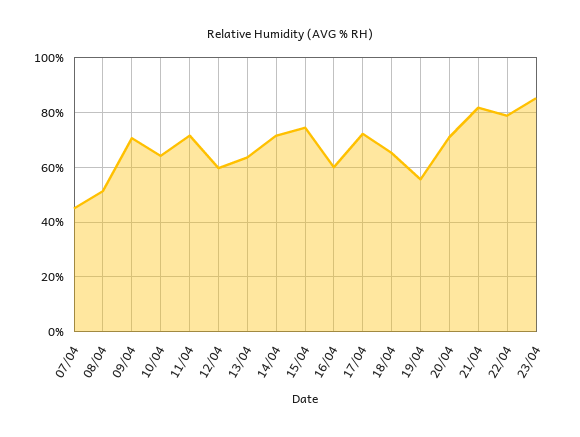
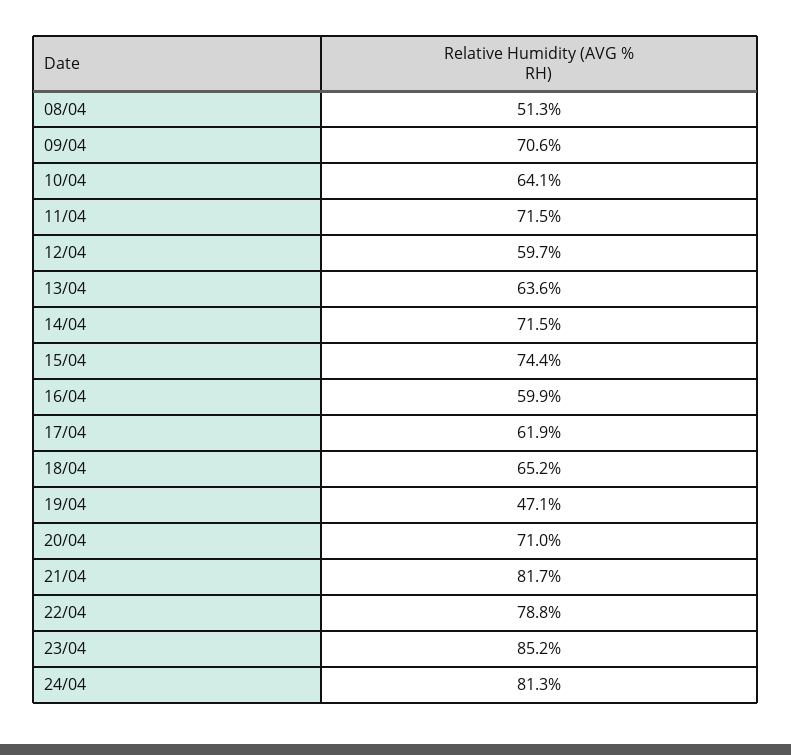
07/04: 45 -> none
17/04: 72.5 -> 61.9
19/04: 55 -> 47.1
24/04: none -> 81.3

